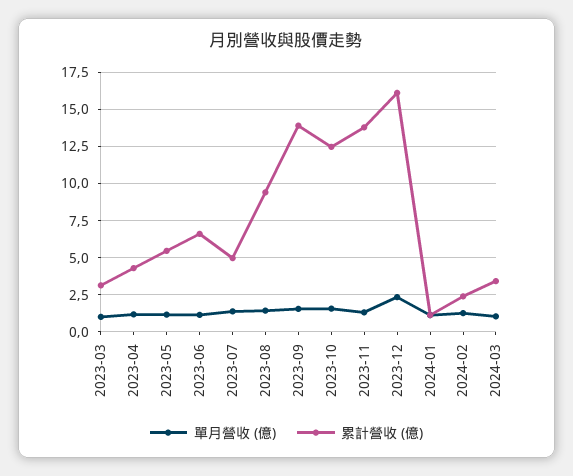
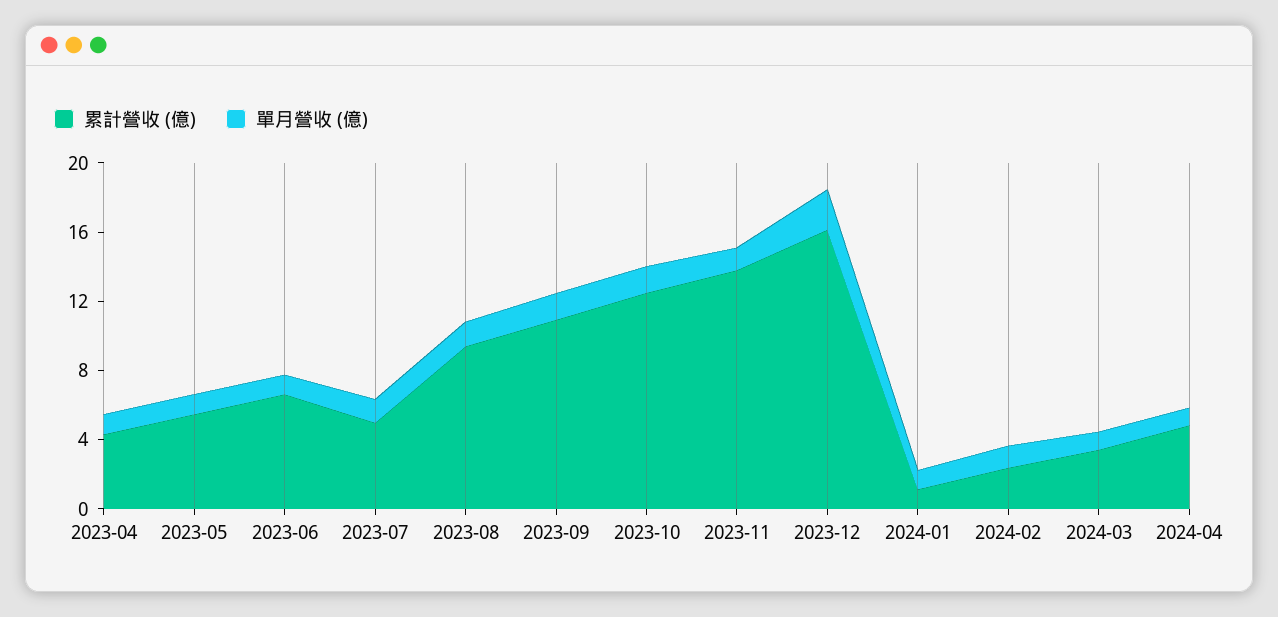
單月營收 (億), 2023-03: 1 -> none
累計營收 (億), 2023-03: 3 -> none
累計營收 (億), 2023-09: 14 -> 11
累計營收 (億), 2024-04: none -> 5
單月營收 (億), 2024-04: none -> 1

